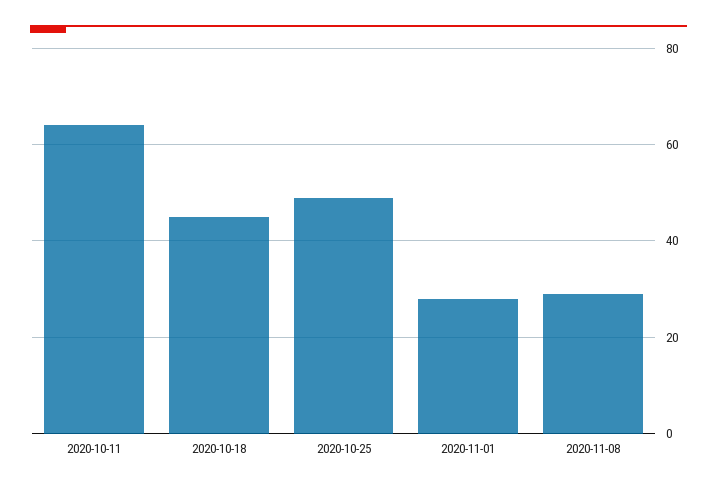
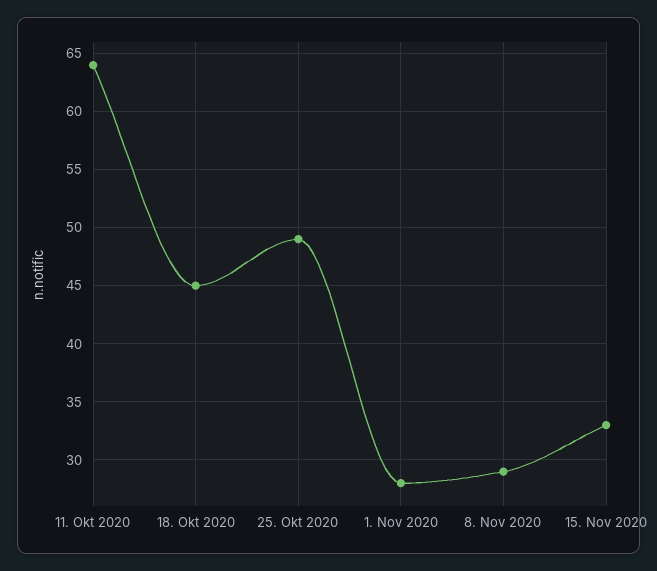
15. Nov 2020: none -> 33

